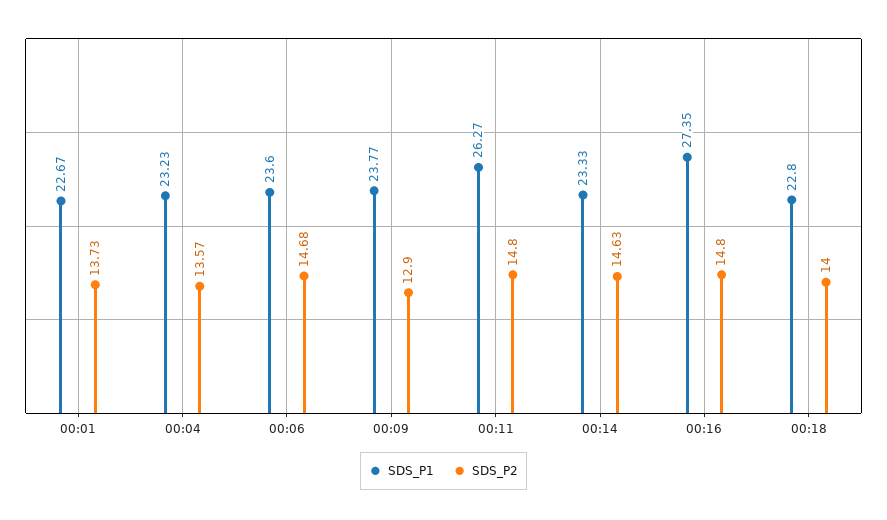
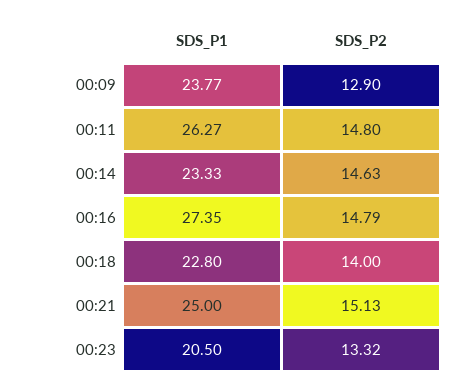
SDS_P1, 00:01: 22.67 -> none
SDS_P2, 00:01: 13.73 -> none
SDS_P1, 00:04: 23.23 -> none
SDS_P2, 00:04: 13.57 -> none
SDS_P1, 00:06: 23.6 -> none
SDS_P2, 00:06: 14.68 -> none
SDS_P2, 00:16: 14.8 -> 14.79
SDS_P1, 00:21: none -> 25
SDS_P2, 00:21: none -> 15.13
SDS_P1, 00:23: none -> 20.5
SDS_P2, 00:23: none -> 13.32

